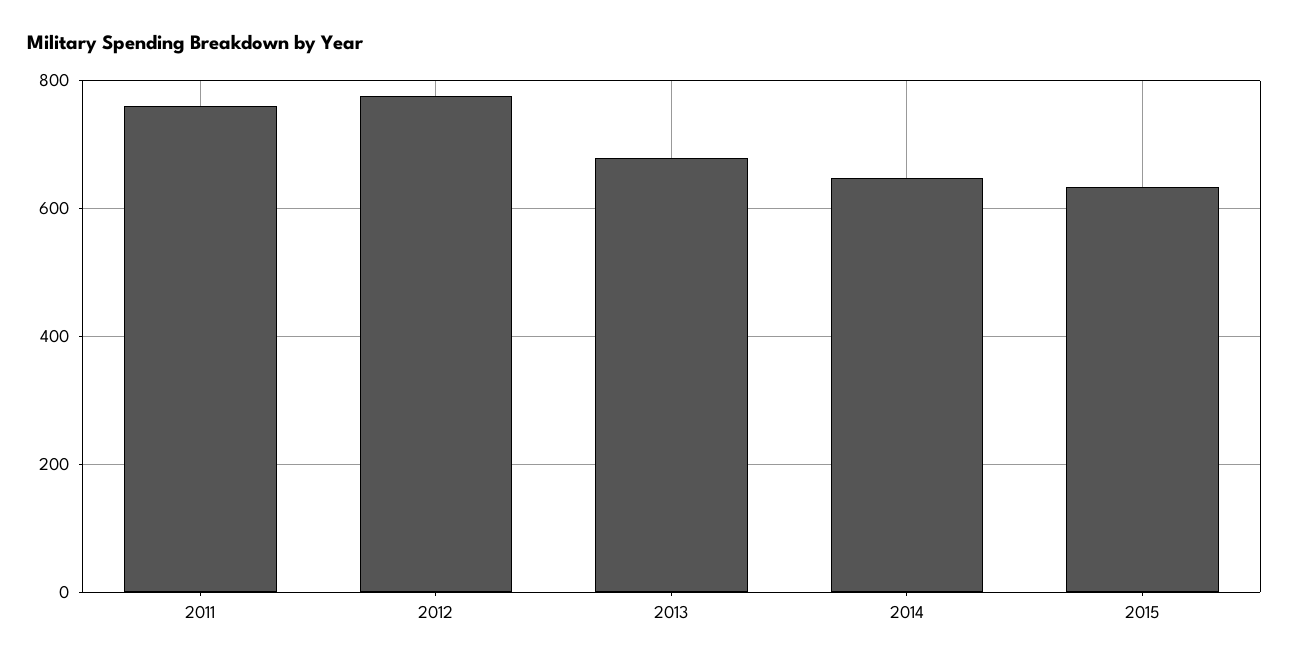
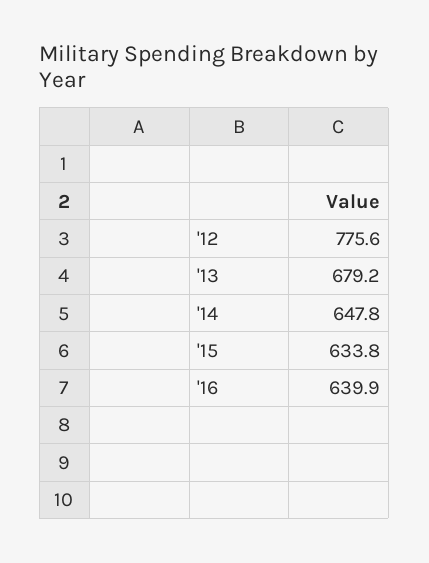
2011: 760 -> none
'16: none -> 639.9

